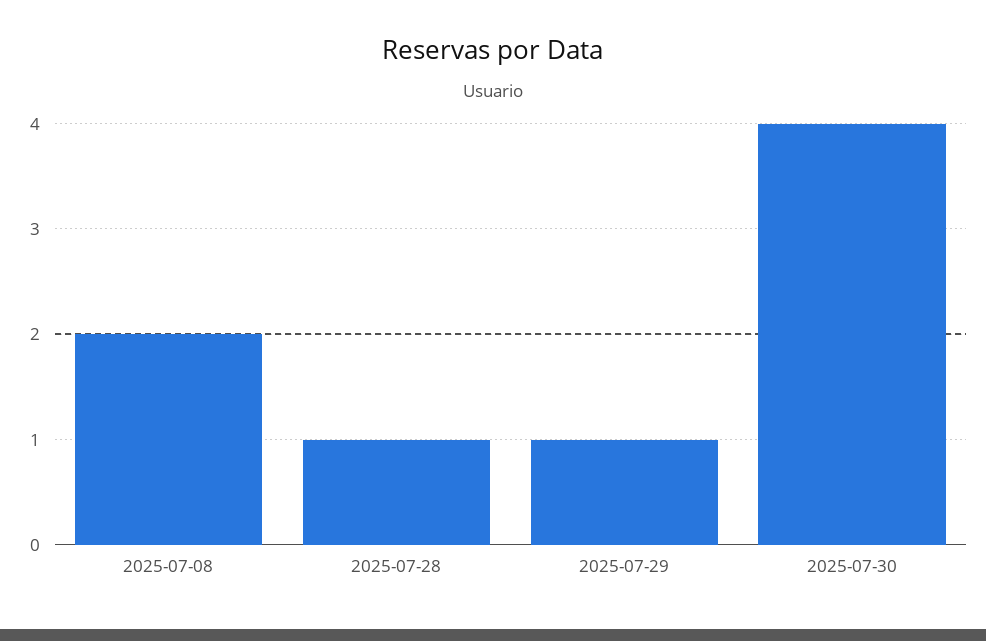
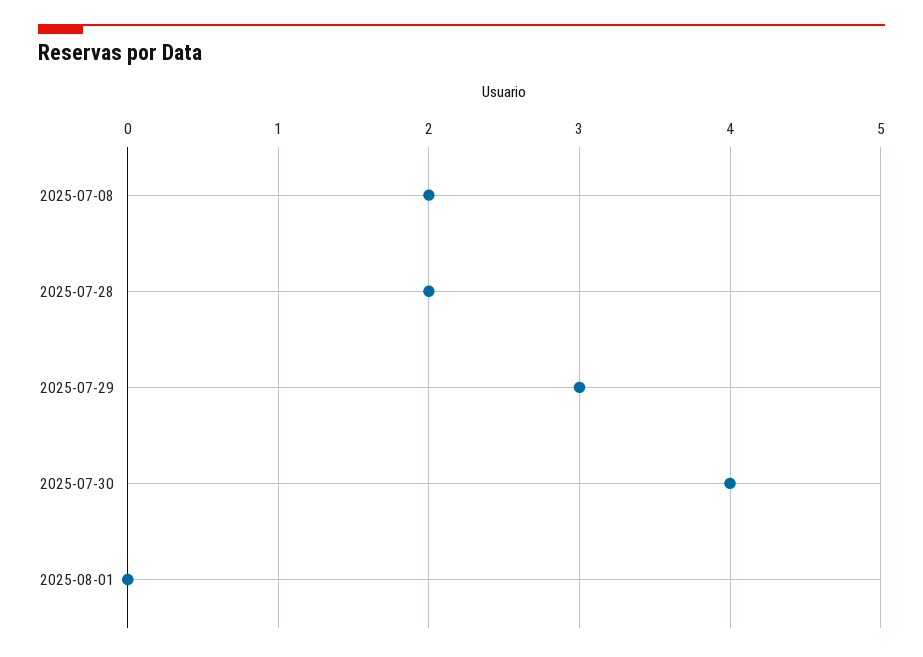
2025-07-28: 1 -> 2
2025-07-29: 1 -> 3
2025-08-01: none -> 0

